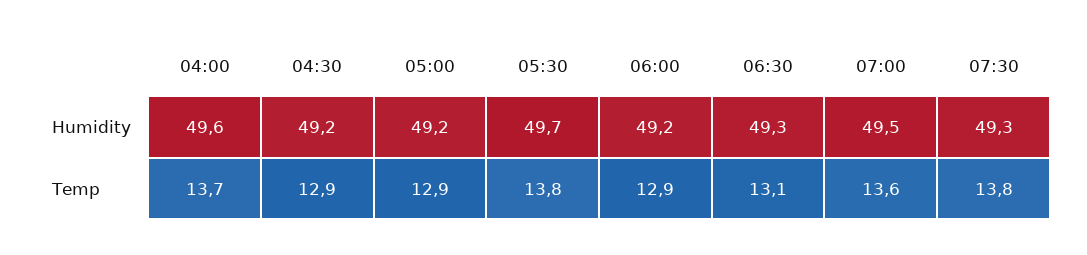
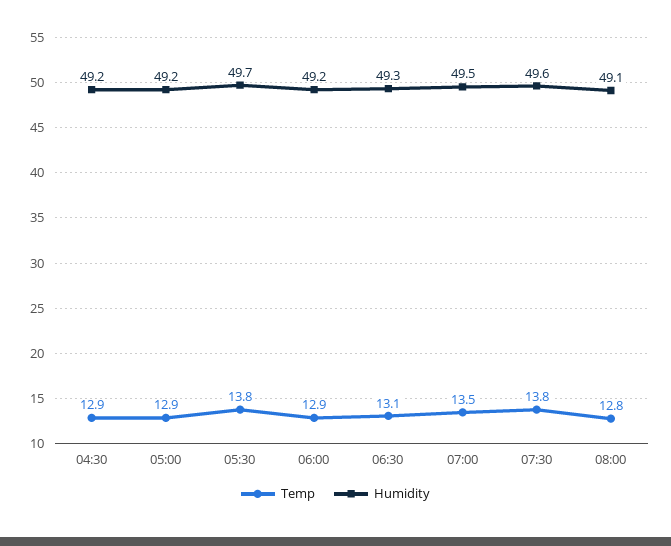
Humidity, 04:00: 49.6 -> none
Humidity, 07:30: 49.3 -> 49.6
Temp, 04:00: 13.7 -> none
Temp, 07:00: 13.6 -> 13.5
Temp, 08:00: none -> 12.8
Humidity, 08:00: none -> 49.1

